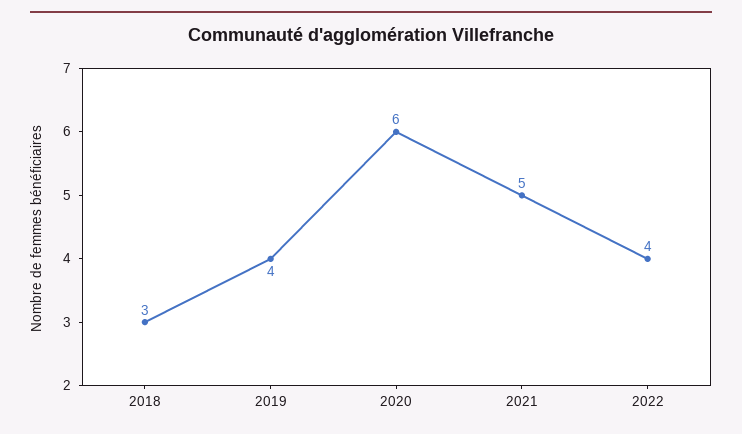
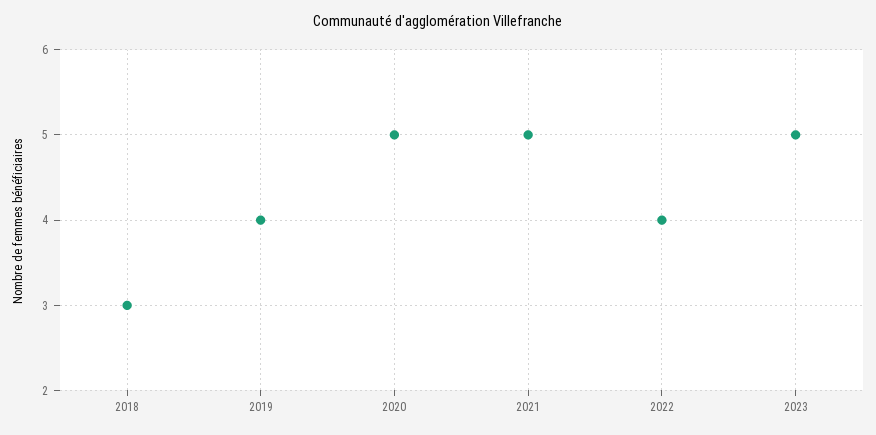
2020: 6 -> 5
2023: none -> 5

